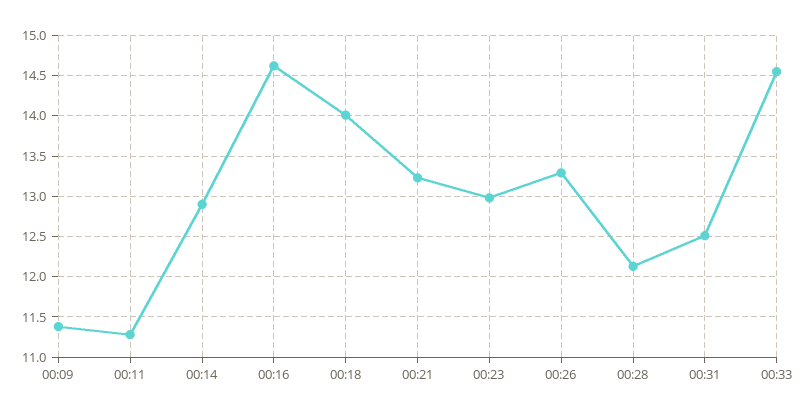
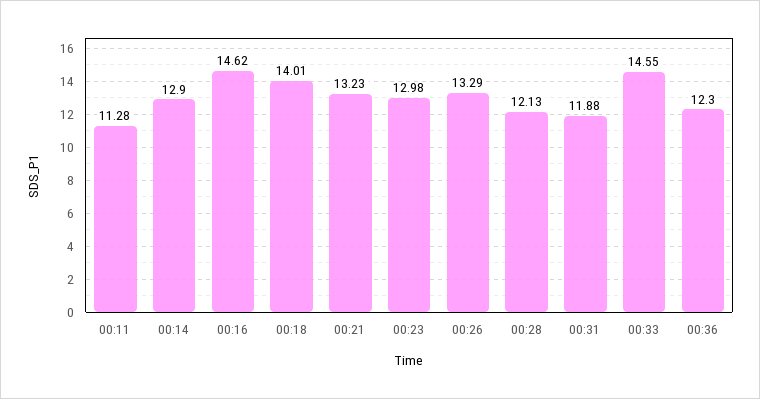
00:09: 11.4 -> none
00:31: 12.5 -> 11.88
00:36: none -> 12.3

